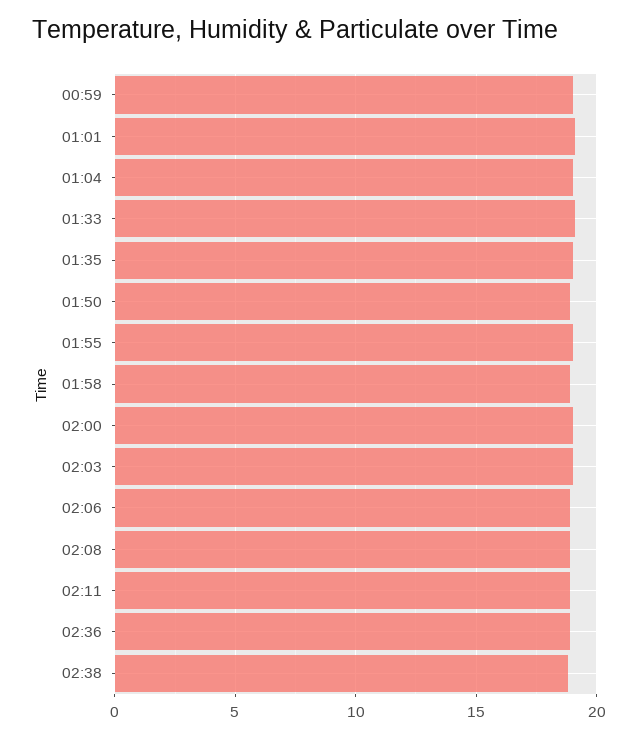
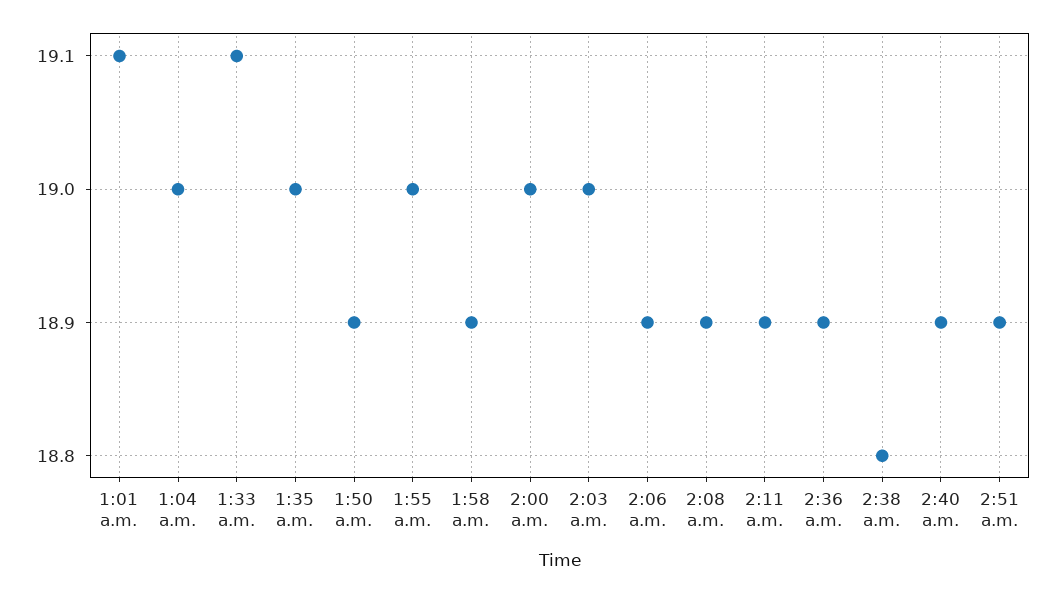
00:59: 19 -> none
2:40 a.m.: none -> 18.9
2:51 a.m.: none -> 18.9

